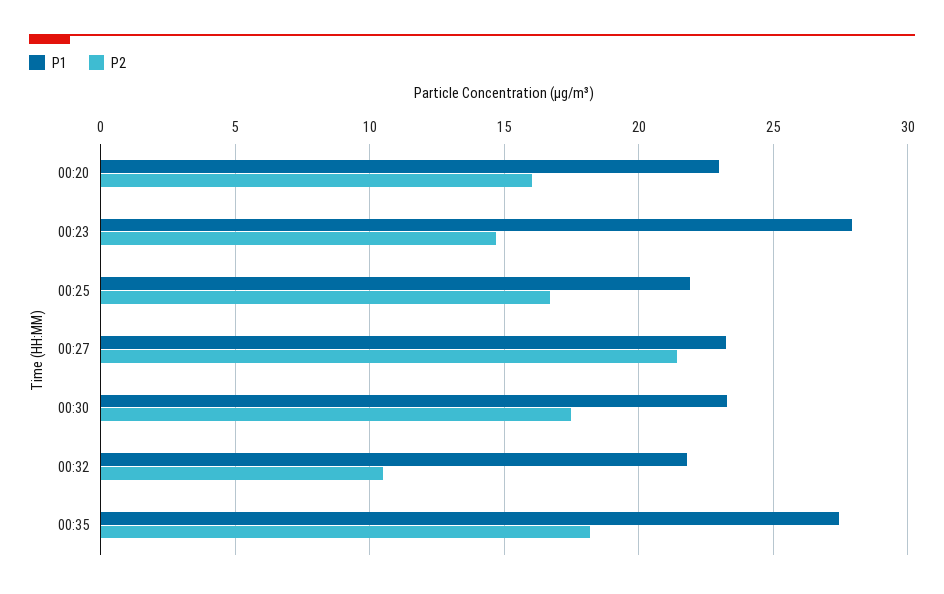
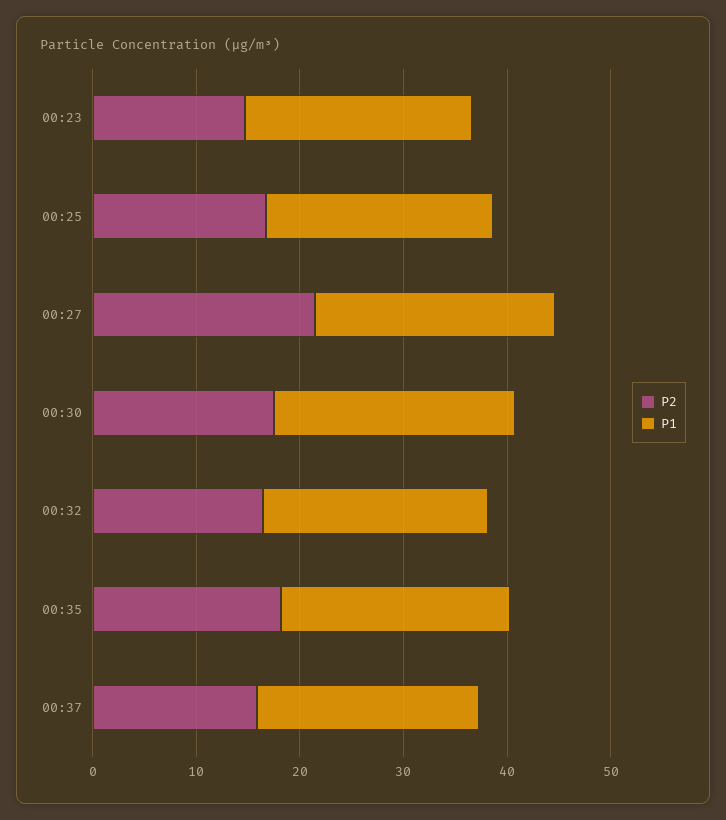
P1, 00:20: 23 -> none
P2, 00:20: 16 -> none
P1, 00:23: 28 -> 22
P2, 00:32: 10.5 -> 16
P1, 00:35: 27.5 -> 22
P2, 00:37: none -> 16
P1, 00:37: none -> 22

